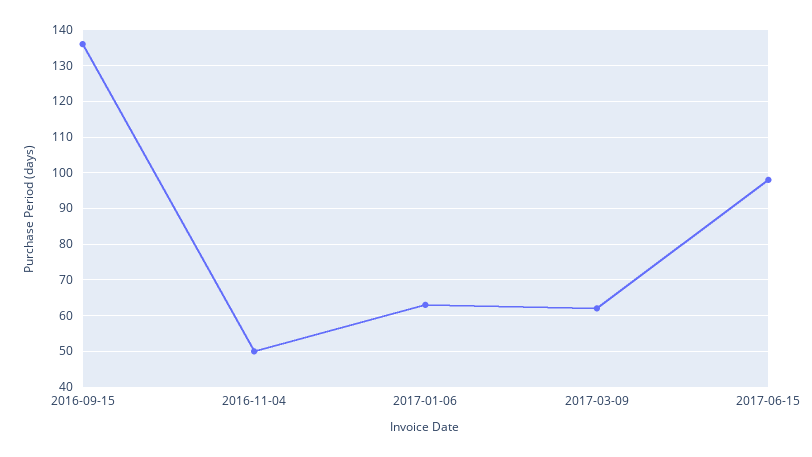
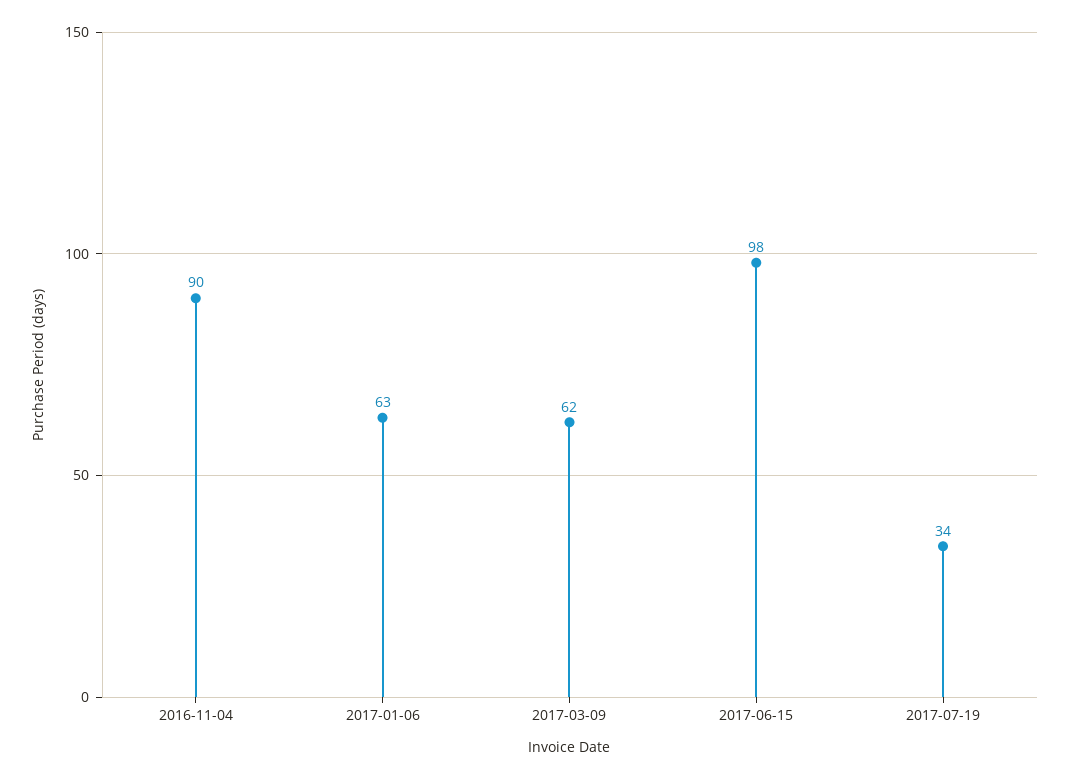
2016-09-15: 135 -> none
2016-11-04: 50 -> 90
2017-07-19: none -> 34

